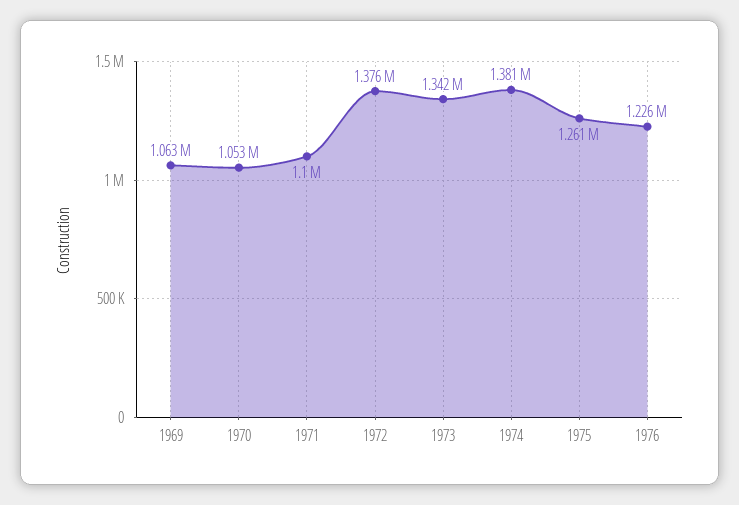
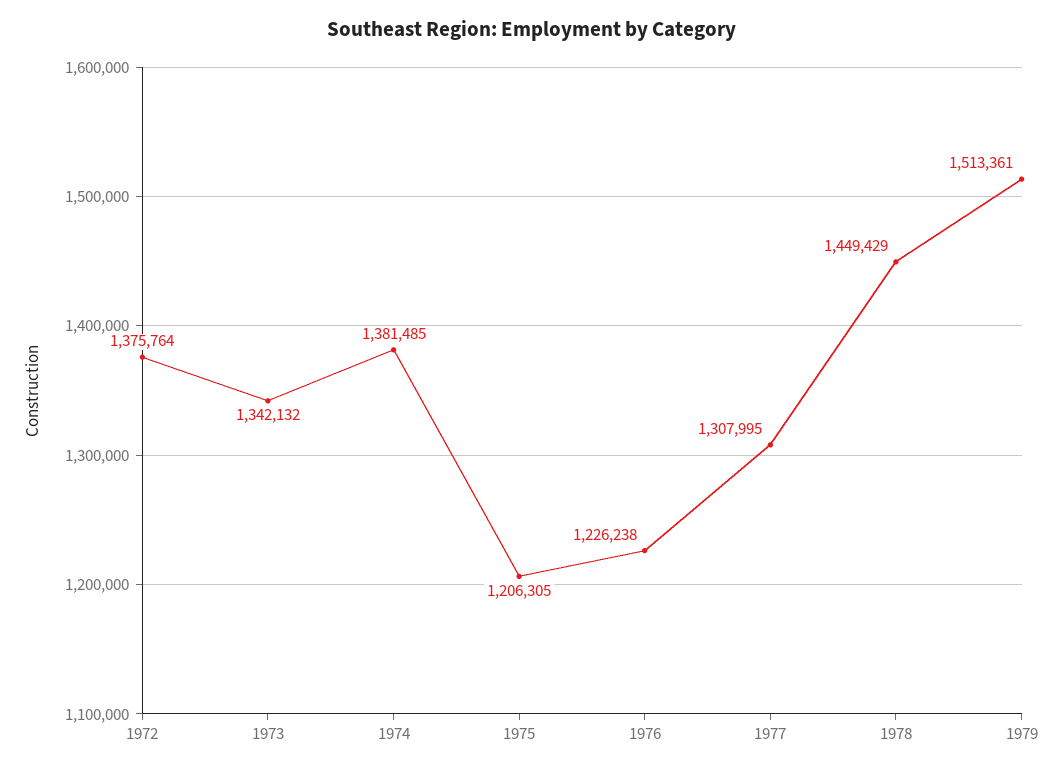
1969: 1063000 -> none
1970: 1053000 -> none
1971: 1100000 -> none
1975: 1261000 -> 1206305
1977: none -> 1307995
1978: none -> 1449429
1979: none -> 1513361

